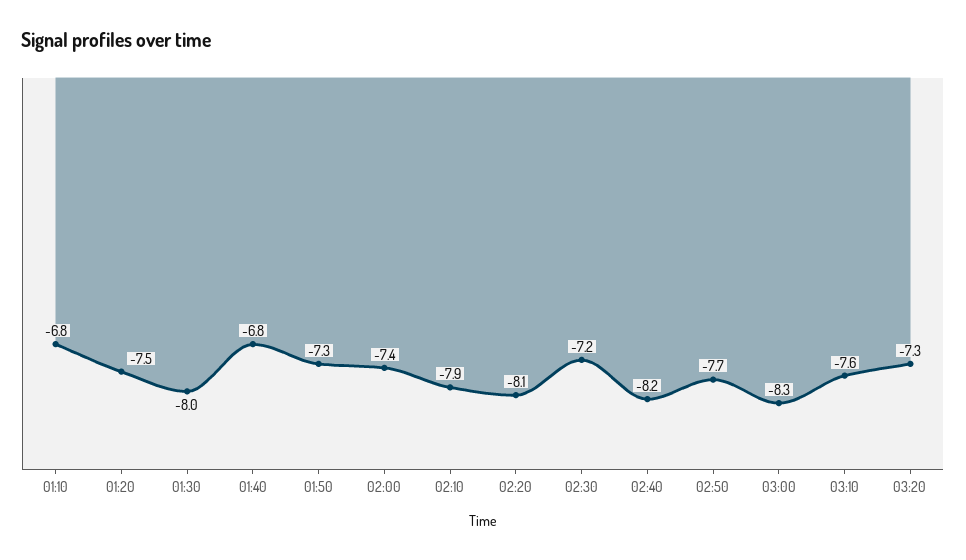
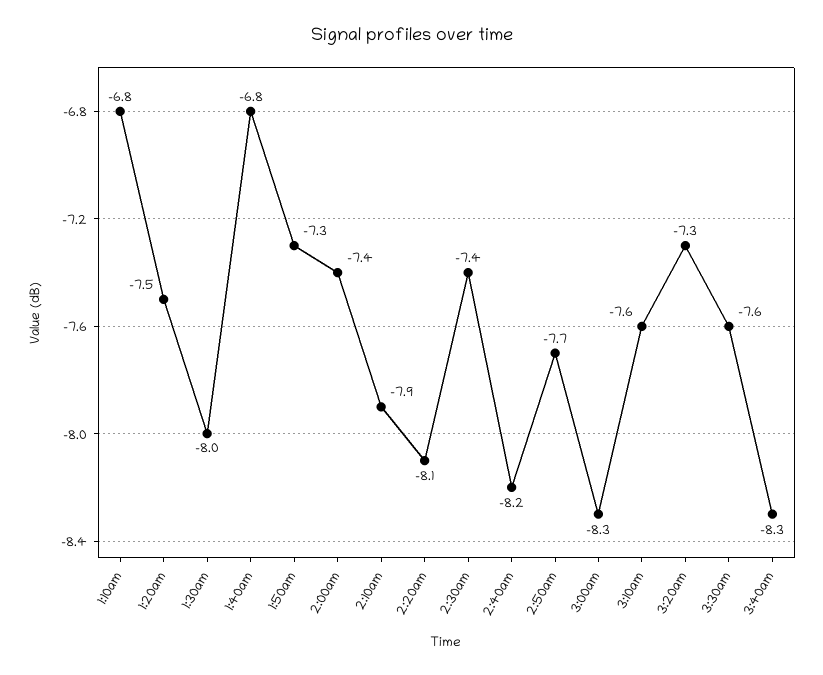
02:30: -7.2 -> -7.4
3:30am: none -> -7.6
3:40am: none -> -8.3

